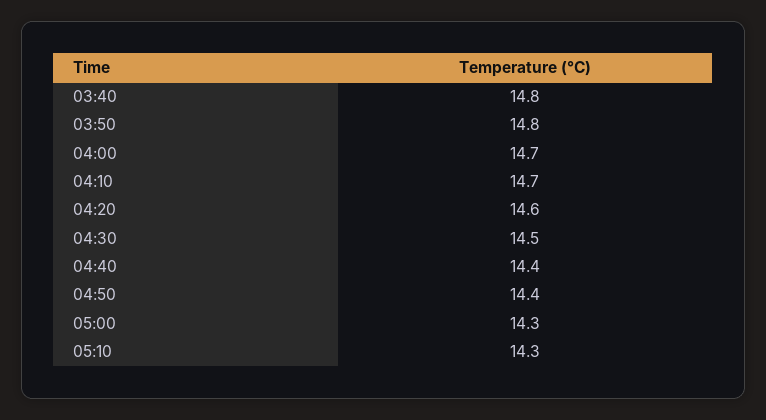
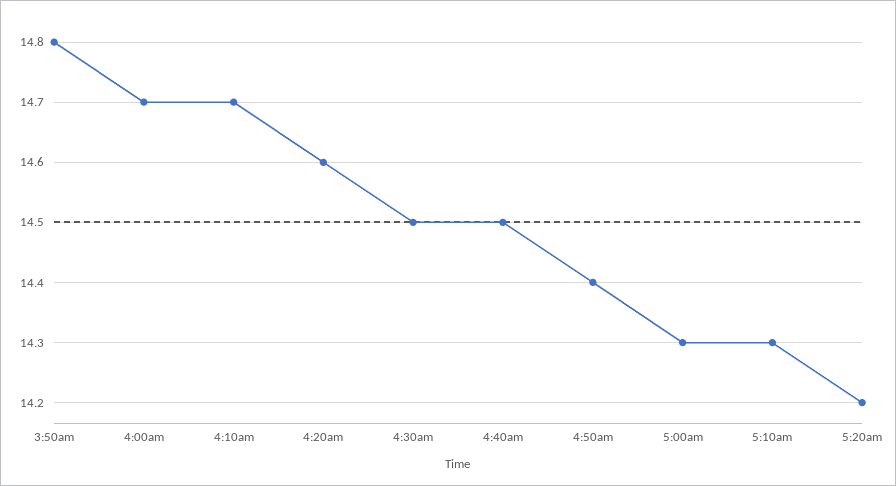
03:40: 14.8 -> none
04:40: 14.4 -> 14.5
5:20am: none -> 14.2

